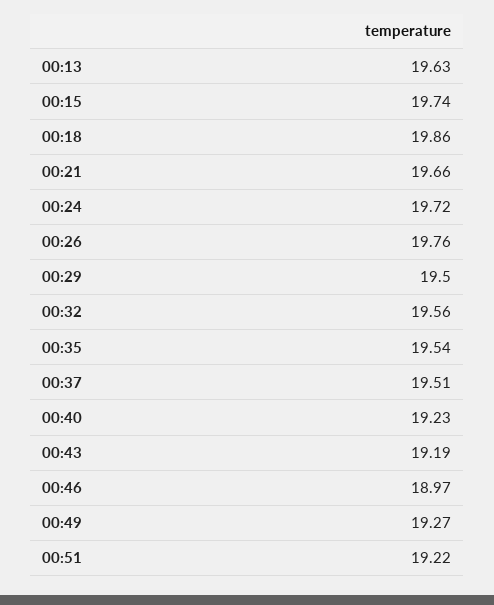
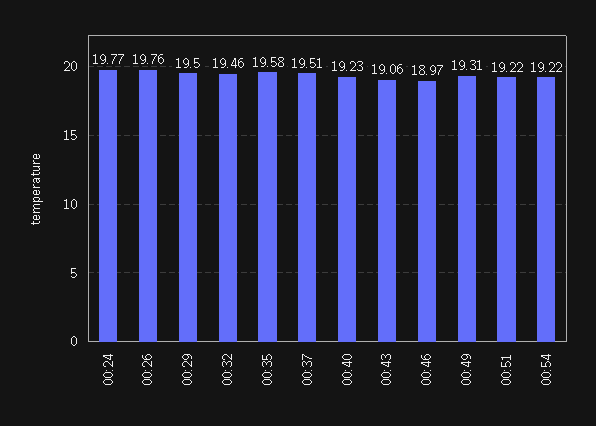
00:13: 19.63 -> none
00:15: 19.74 -> none
00:18: 19.86 -> none
00:21: 19.66 -> none
00:24: 19.72 -> 19.77
00:32: 19.56 -> 19.46
00:35: 19.54 -> 19.58
00:43: 19.19 -> 19.06
00:49: 19.27 -> 19.31
00:54: none -> 19.22

